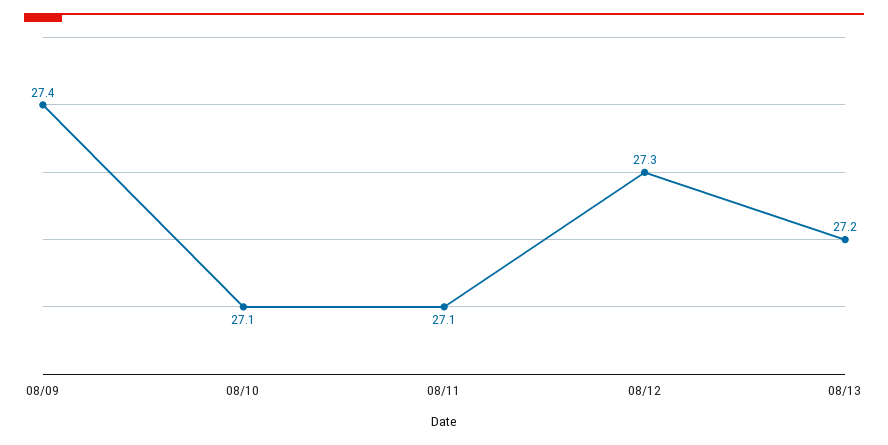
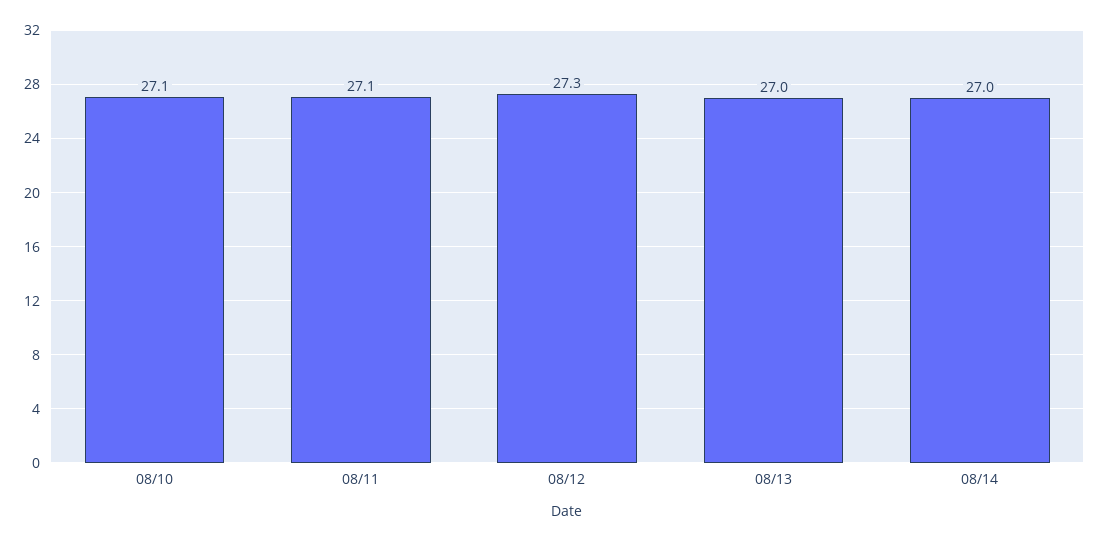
08/09: 27.4 -> none
08/13: 27.2 -> 27
08/14: none -> 27

